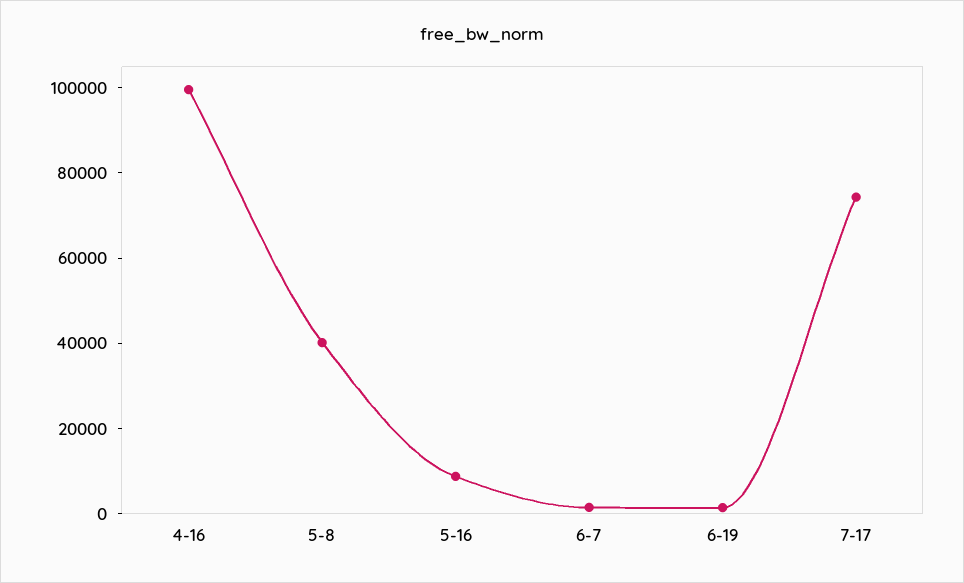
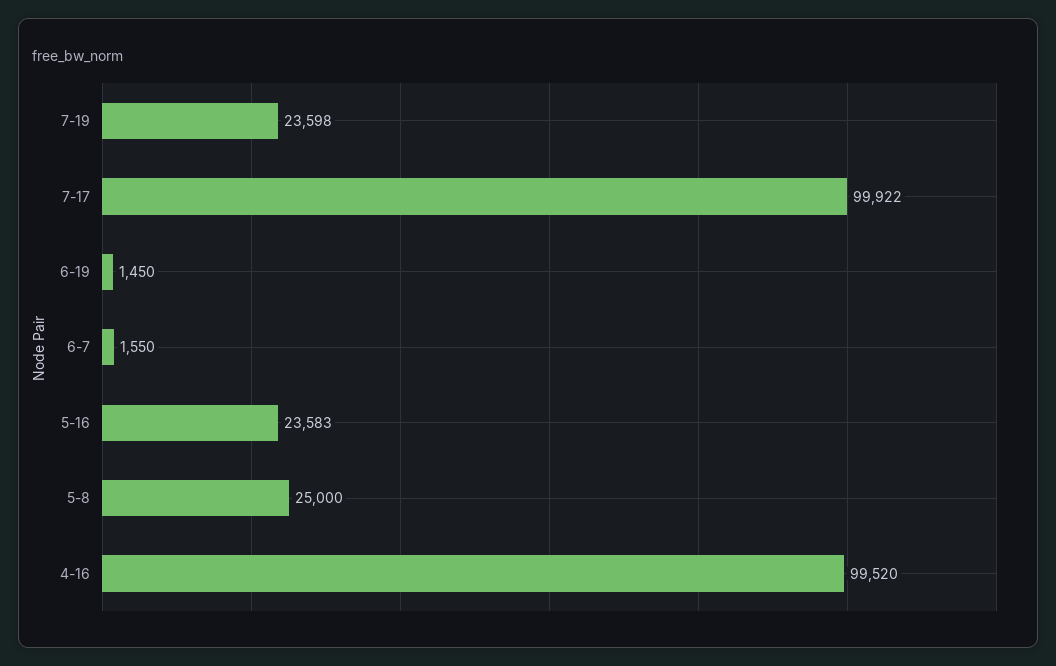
5-8: 40000 -> 25000
5-16: 10000 -> 23583
7-17: 75000 -> 99922
7-19: none -> 23598

